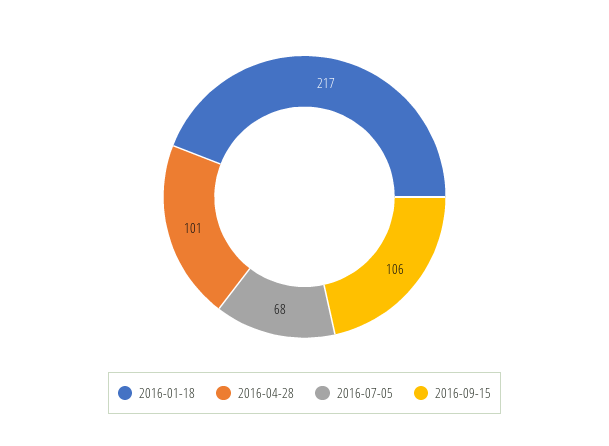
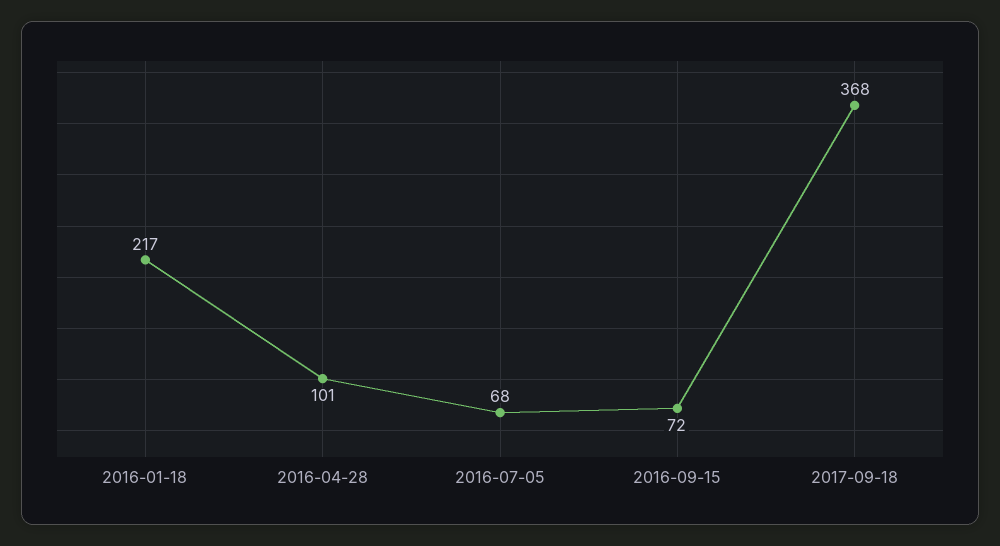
2016-09-15: 106 -> 72
2017-09-18: none -> 368

